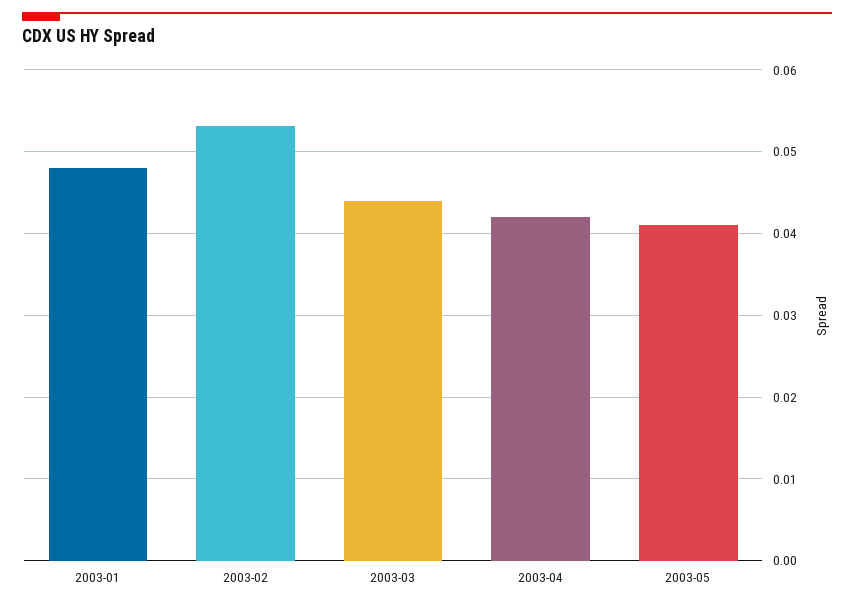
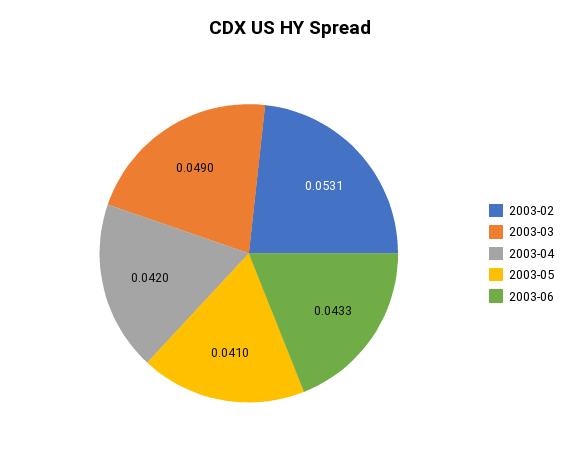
2003-01: 0.048 -> none
2003-03: 0.044 -> 0.049
2003-06: none -> 0.0433

